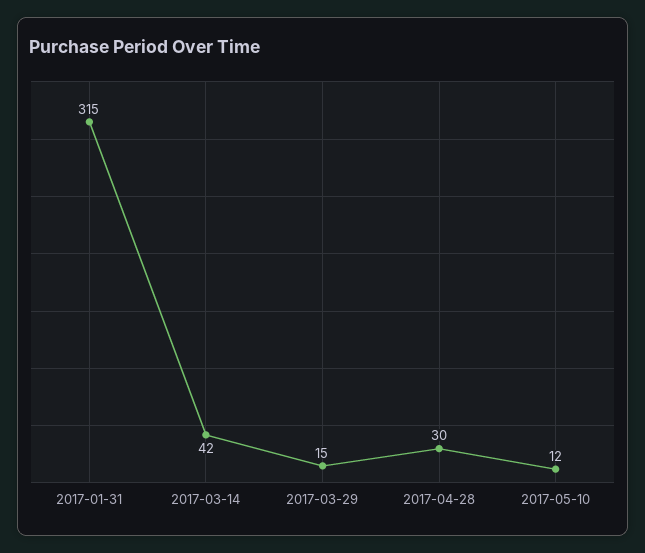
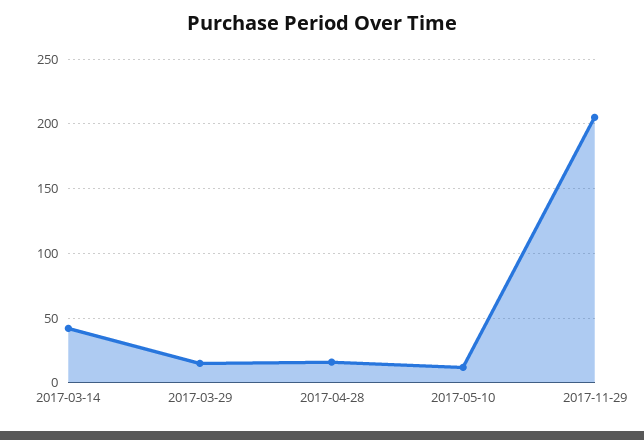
2017-01-31: 315 -> none
2017-04-28: 30 -> 15
2017-11-29: none -> 205

